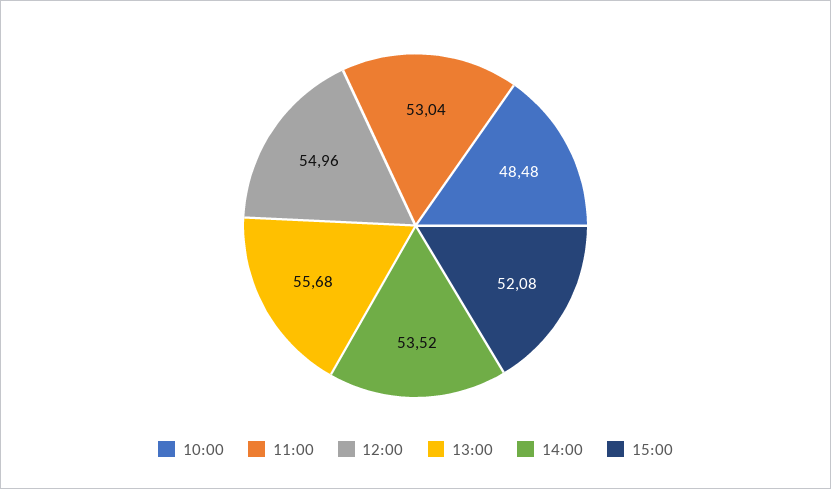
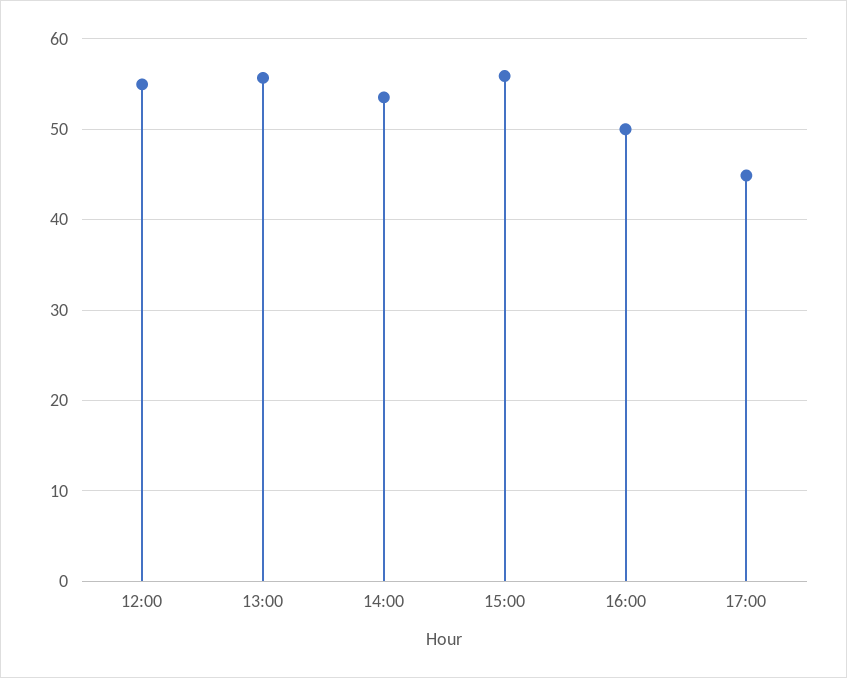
10:00: 48.48 -> none
11:00: 53.04 -> none
15:00: 52.08 -> 56
16:00: none -> 50
17:00: none -> 45

